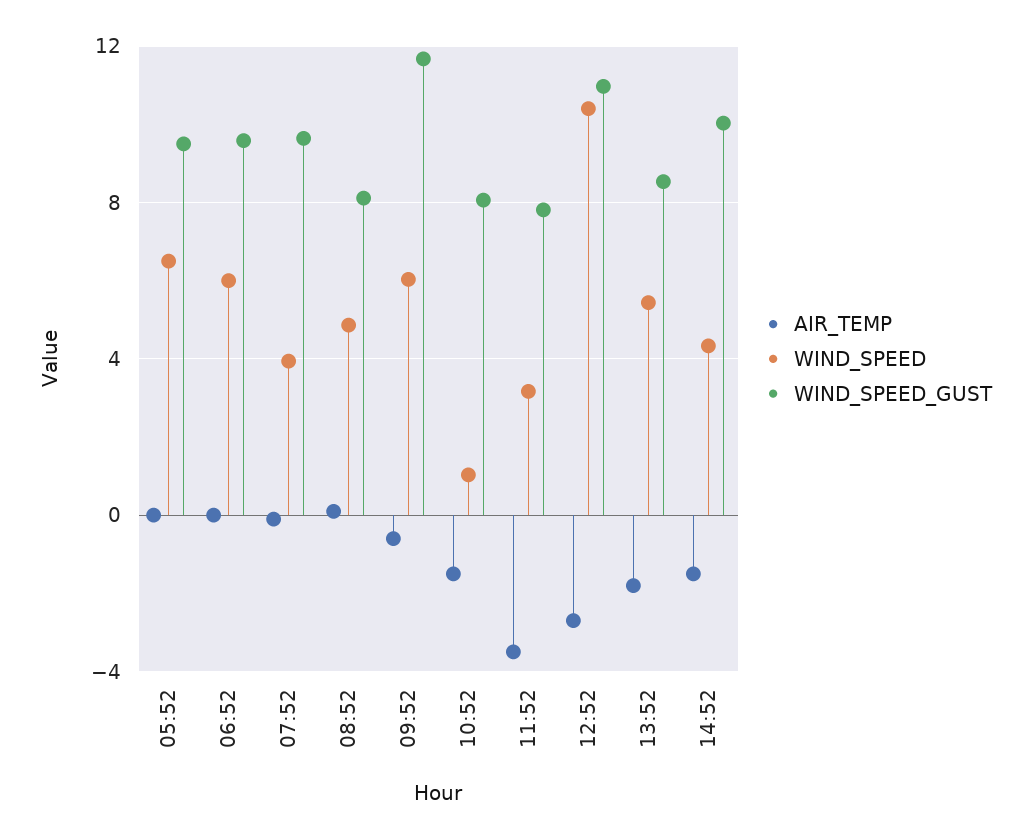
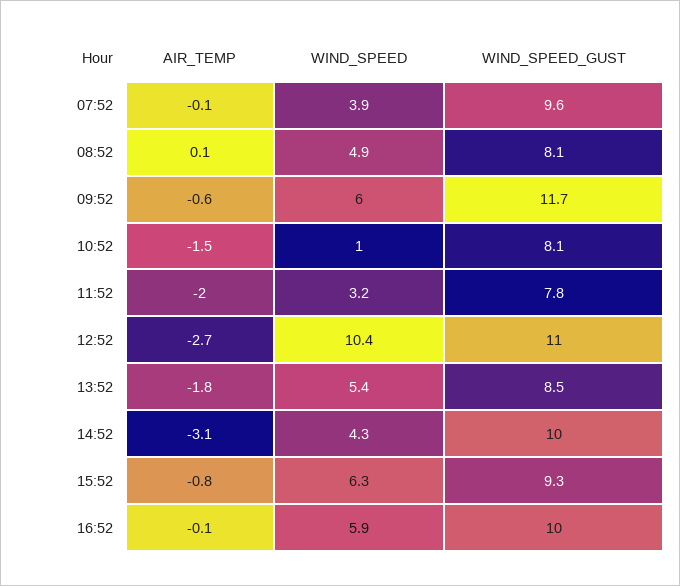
AIR_TEMP, 05:52: 0 -> none
WIND_SPEED, 05:52: 6.5 -> none
WIND_SPEED_GUST, 05:52: 9.5 -> none
AIR_TEMP, 06:52: 0 -> none
WIND_SPEED, 06:52: 6 -> none
WIND_SPEED_GUST, 06:52: 9.5 -> none
AIR_TEMP, 11:52: -3.5 -> -2
AIR_TEMP, 14:52: -1.5 -> -3.1
AIR_TEMP, 15:52: none -> -0.8
WIND_SPEED, 15:52: none -> 6.3
WIND_SPEED_GUST, 15:52: none -> 9.3
AIR_TEMP, 16:52: none -> -0.1
WIND_SPEED, 16:52: none -> 5.9
WIND_SPEED_GUST, 16:52: none -> 10

